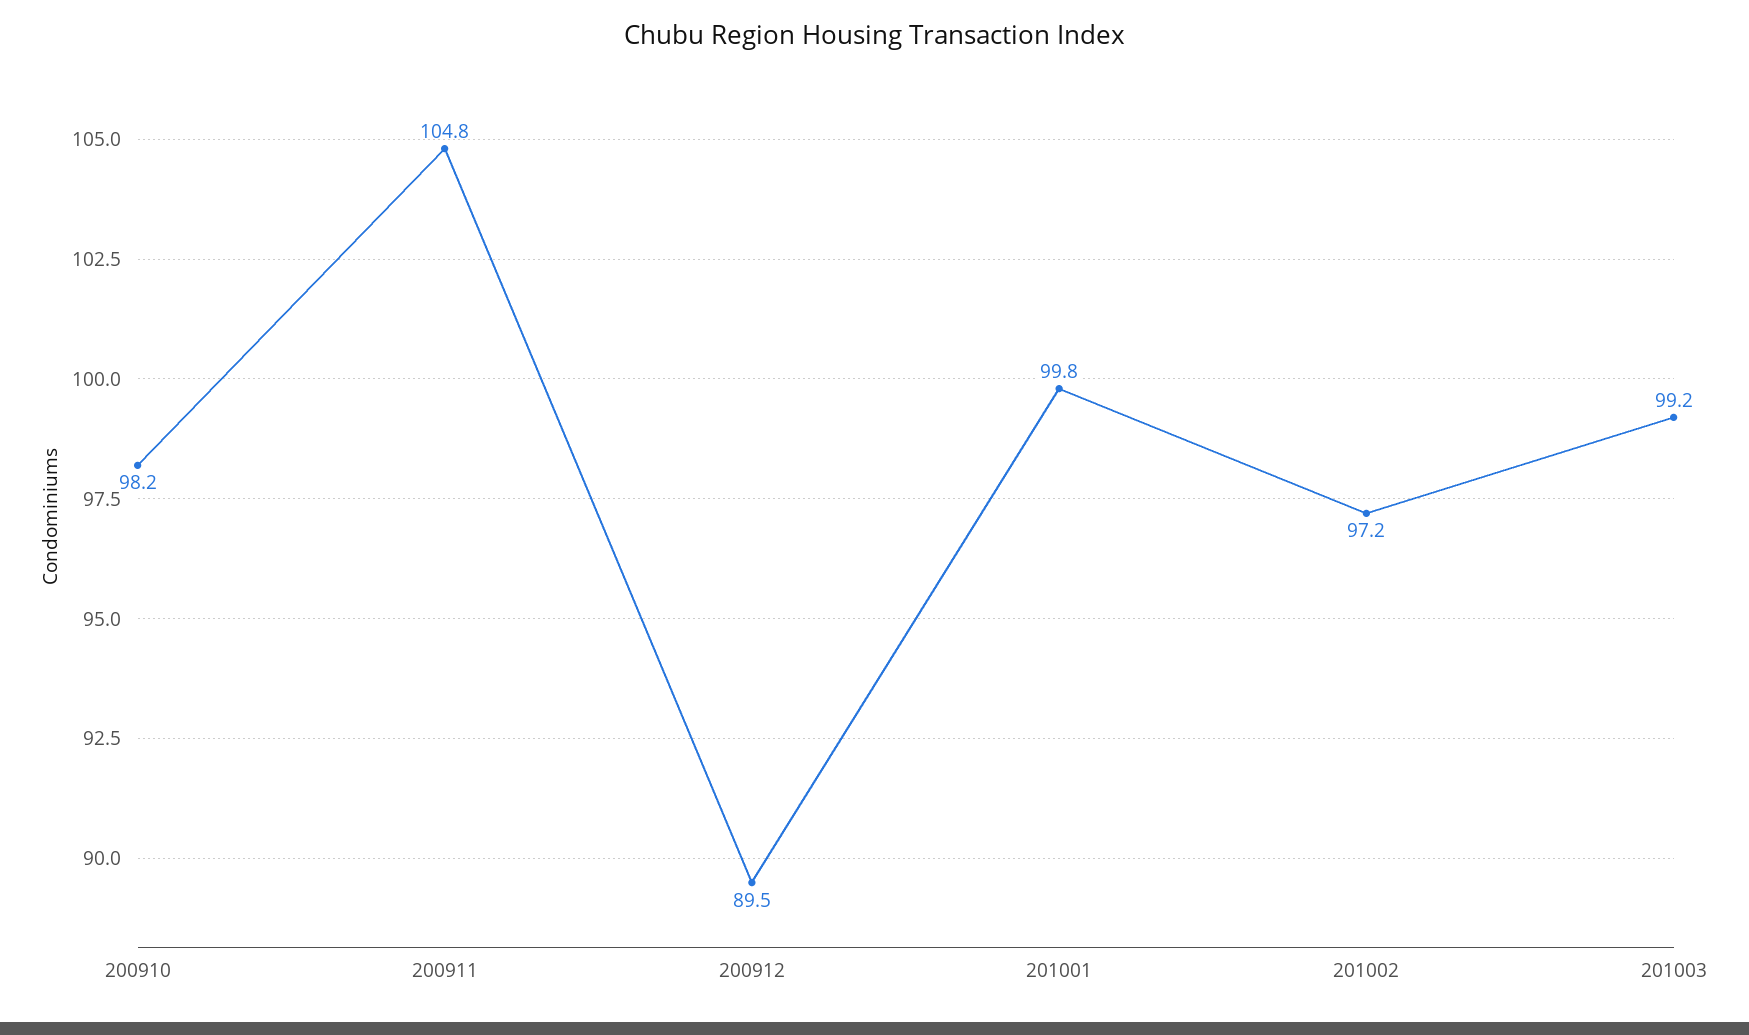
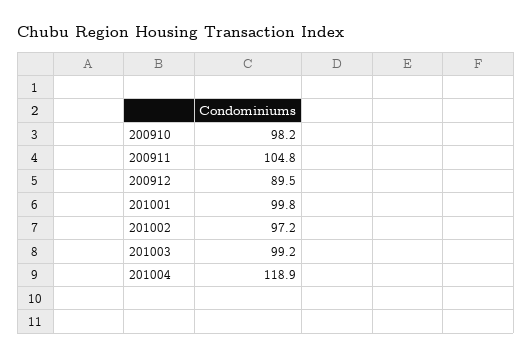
201004: none -> 118.9

